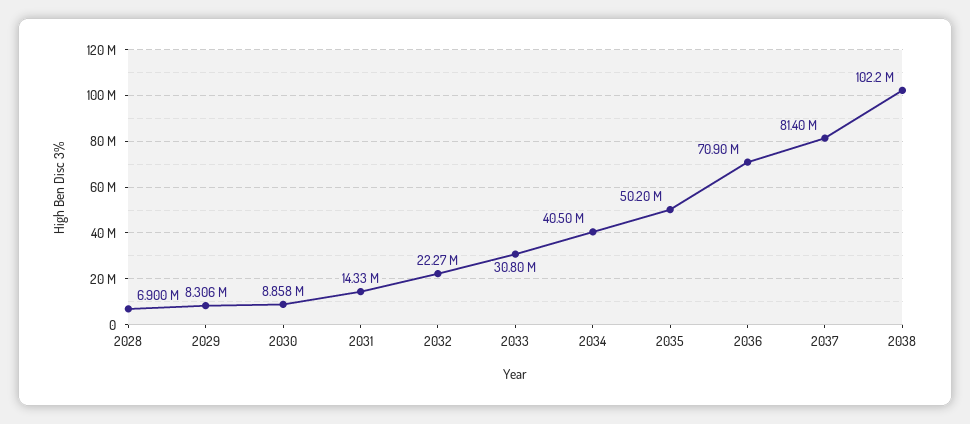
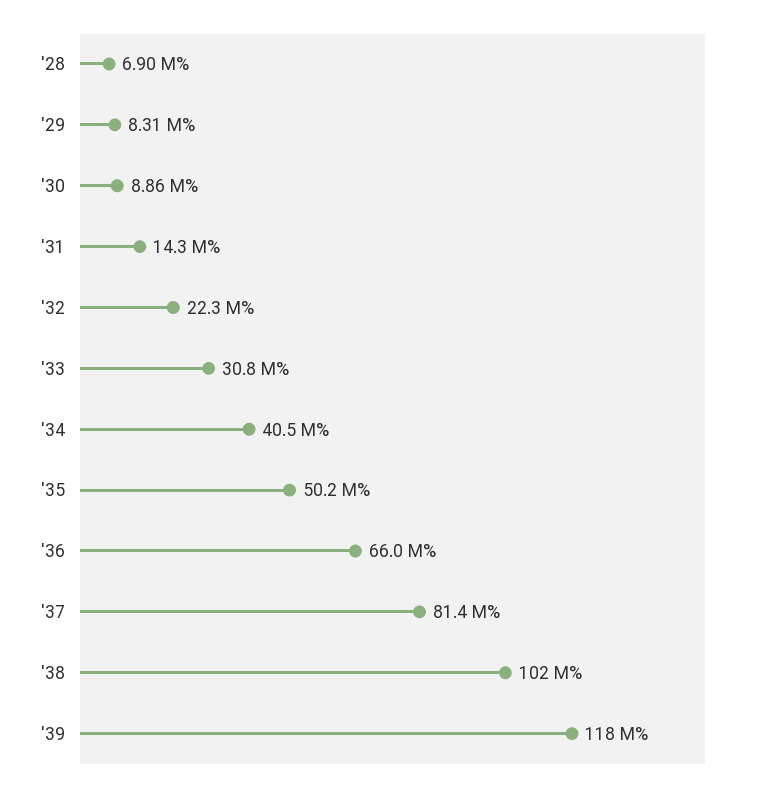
2036: 70900000 -> 66000000
'39: none -> 118000000

